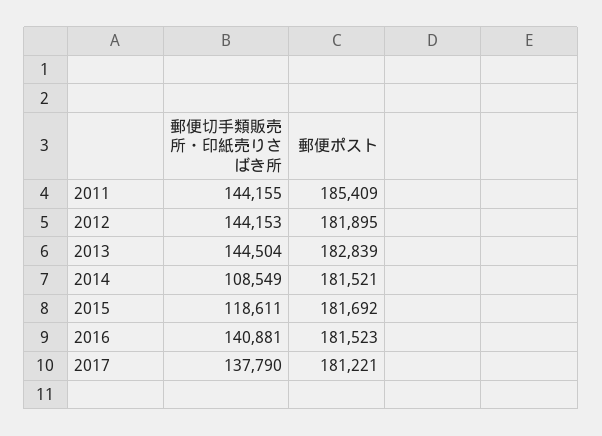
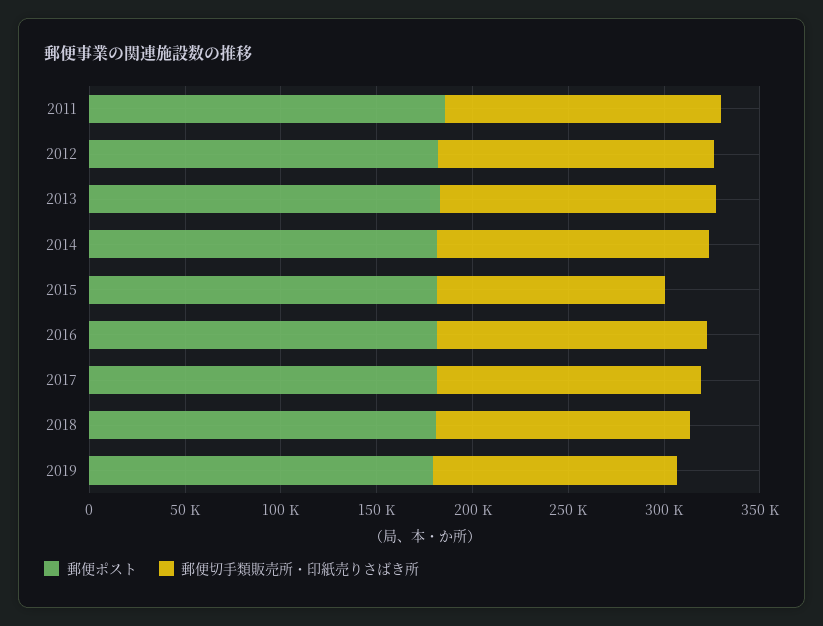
郵便切手類販売所・印紙売りさばき所, 2014: 108549 -> 140000
郵便ポスト, 2018: none -> 180000
郵便切手類販売所・印紙売りさばき所, 2018: none -> 130000
郵便ポスト, 2019: none -> 180000
郵便切手類販売所・印紙売りさばき所, 2019: none -> 130000

